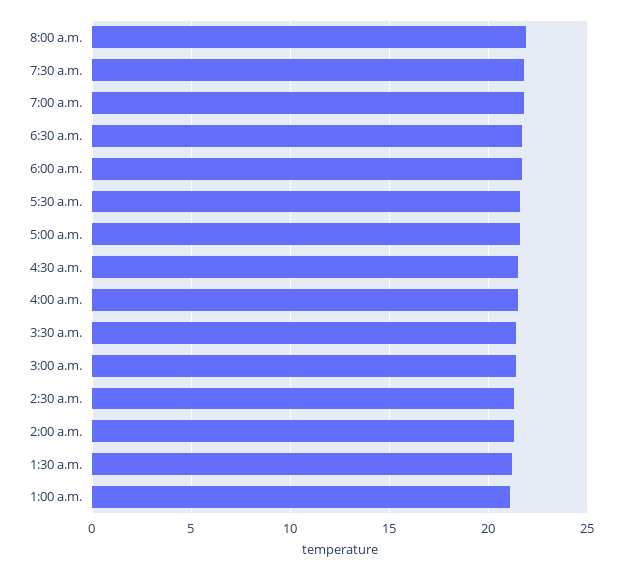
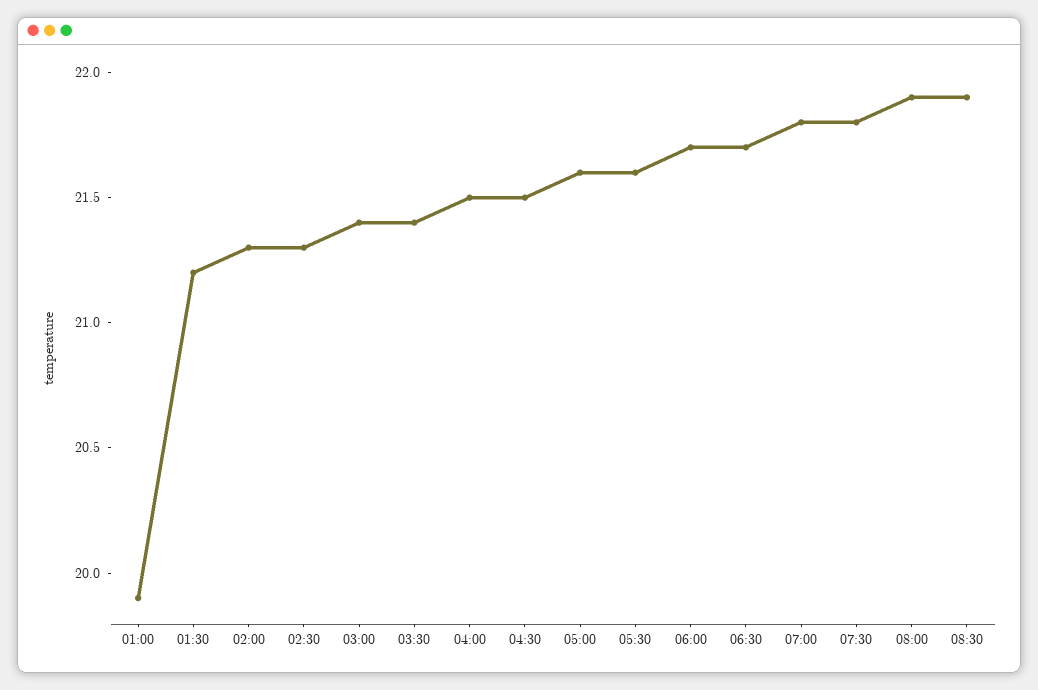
1:00 a.m.: 21 -> 19.9
08:30: none -> 21.9

